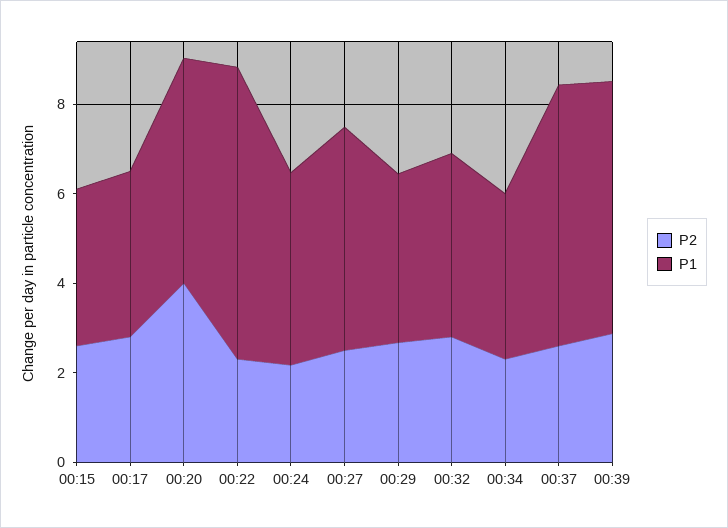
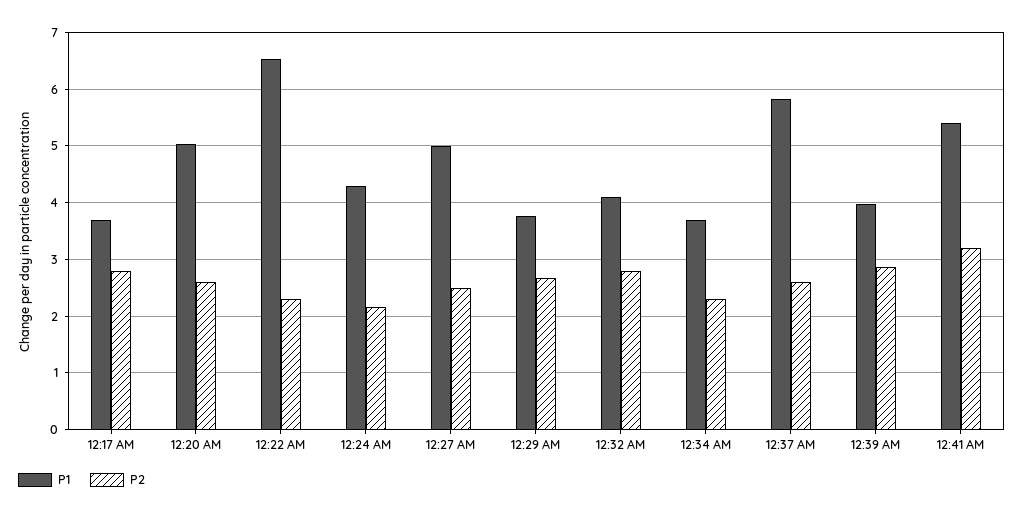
P2, 00:15: 2.5 -> none
P1, 00:15: 3.5 -> none
P2, 00:20: 4 -> 2.6
P1, 00:39: 5.5 -> 4
P1, 12:41 AM: none -> 5.4
P2, 12:41 AM: none -> 3.2

